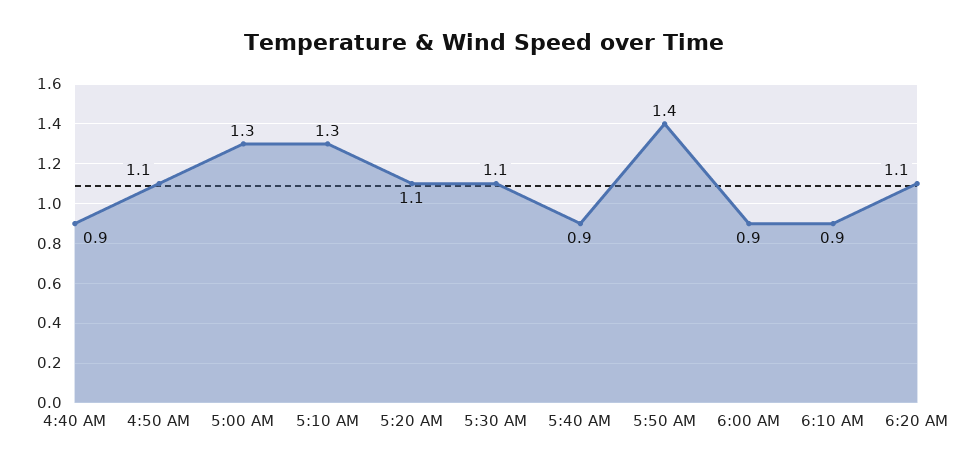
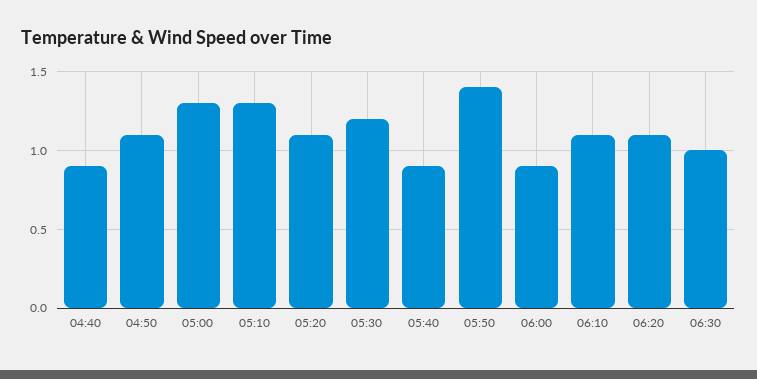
5:30 AM: 1.1 -> 1.2
6:10 AM: 0.9 -> 1.1
06:30: none -> 1

